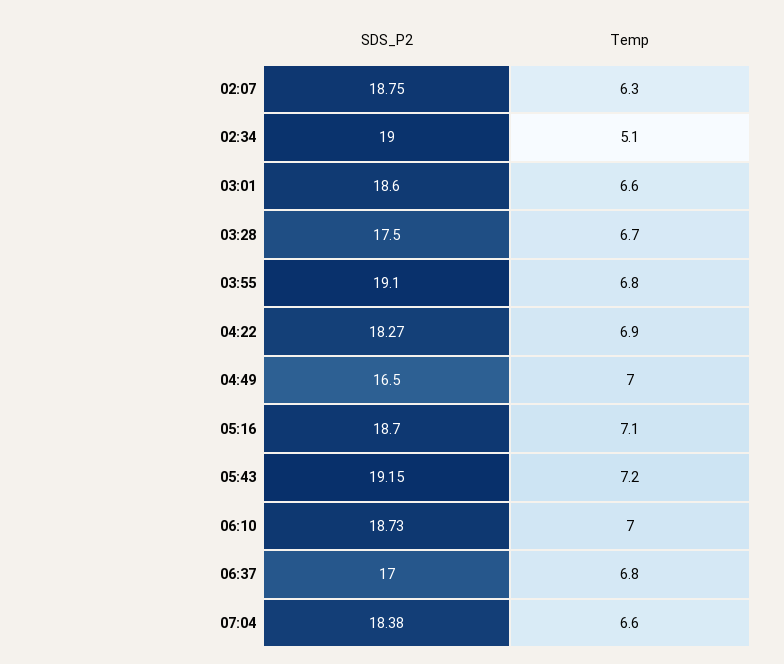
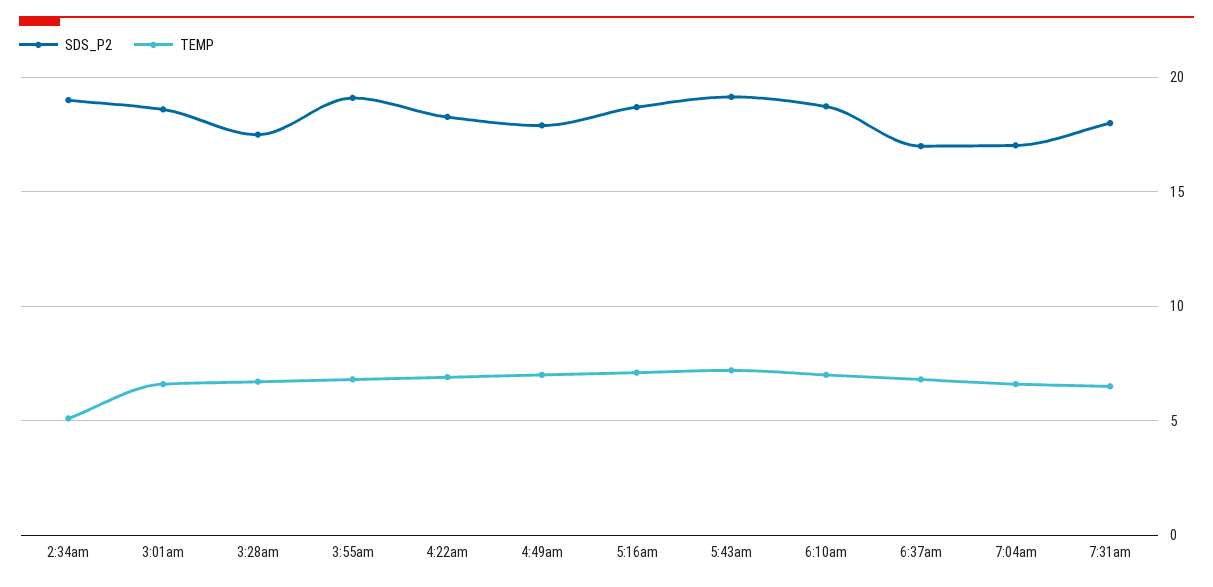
SDS_P2, 02:07: 18.75 -> none
Temp, 02:07: 6.3 -> none
SDS_P2, 04:49: 16.5 -> 18
SDS_P2, 07:04: 18.38 -> 17
SDS_P2, 7:31am: none -> 18
Temp, 7:31am: none -> 6.5

